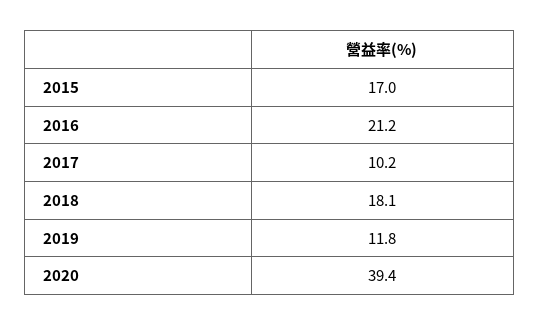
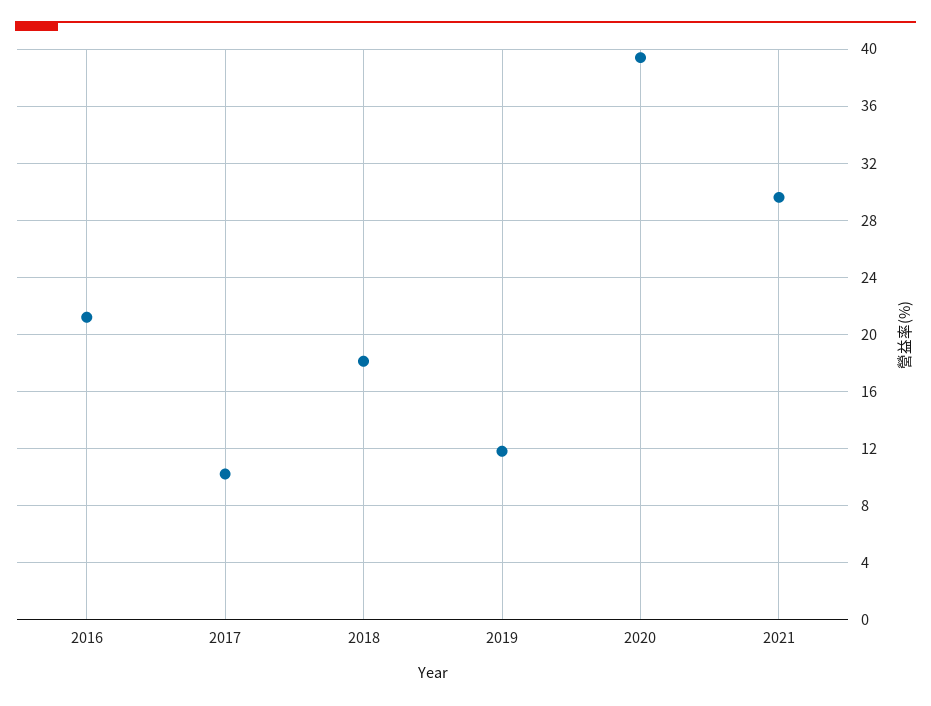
2015: 17 -> none
2021: none -> 29.5

